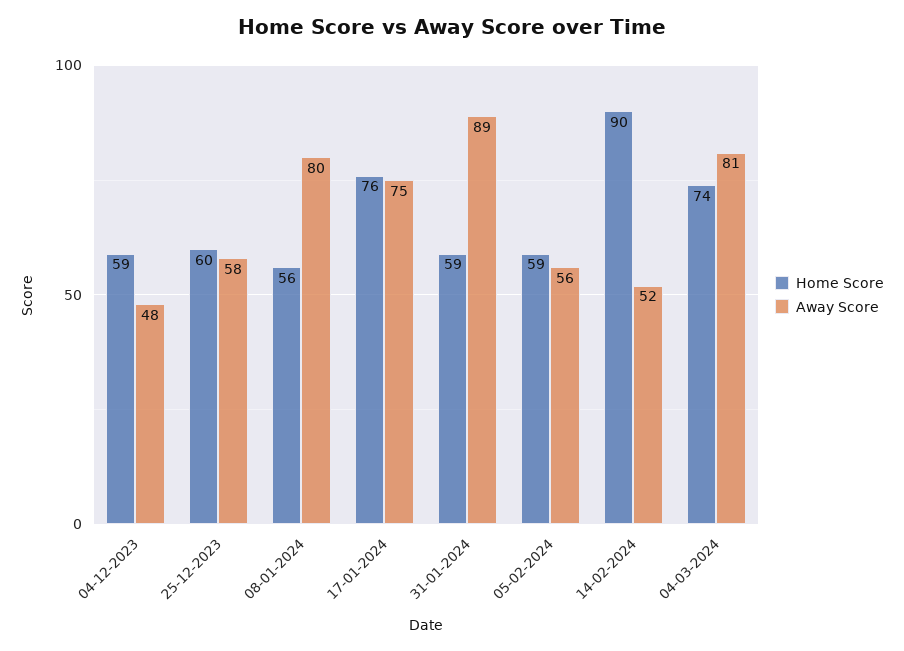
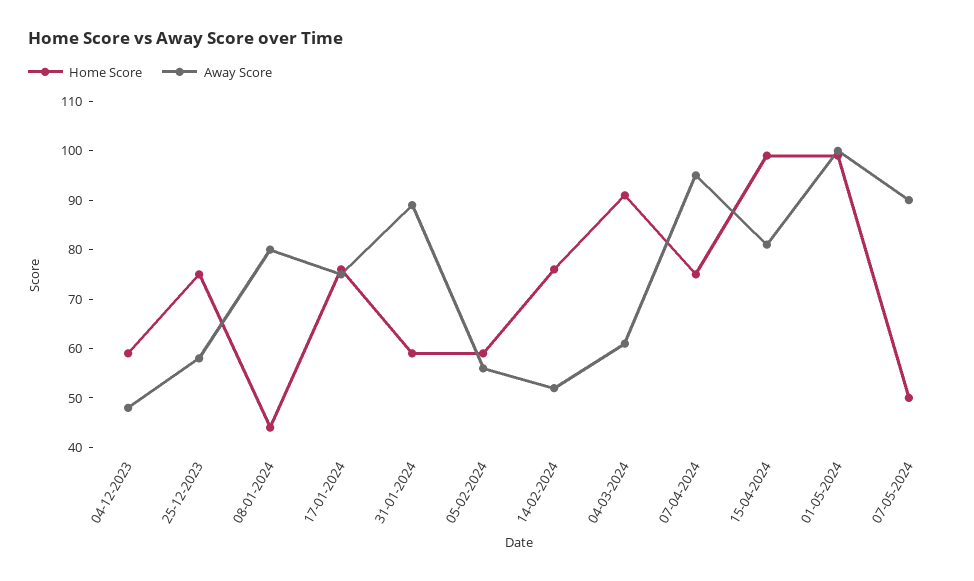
Home Score, 25-12-2023: 60 -> 75
Home Score, 08-01-2024: 56 -> 45
Home Score, 14-02-2024: 90 -> 75
Home Score, 04-03-2024: 74 -> 90
Away Score, 04-03-2024: 81 -> 60
Home Score, 07-04-2024: none -> 75
Away Score, 07-04-2024: none -> 95
Home Score, 15-04-2024: none -> 100
Away Score, 15-04-2024: none -> 80
Home Score, 01-05-2024: none -> 100
Away Score, 01-05-2024: none -> 100
Home Score, 07-05-2024: none -> 50
Away Score, 07-05-2024: none -> 90

